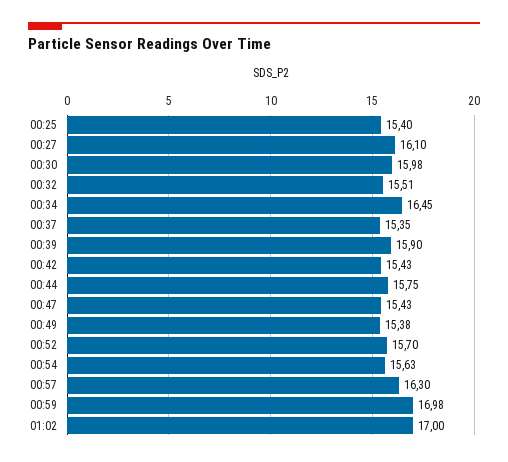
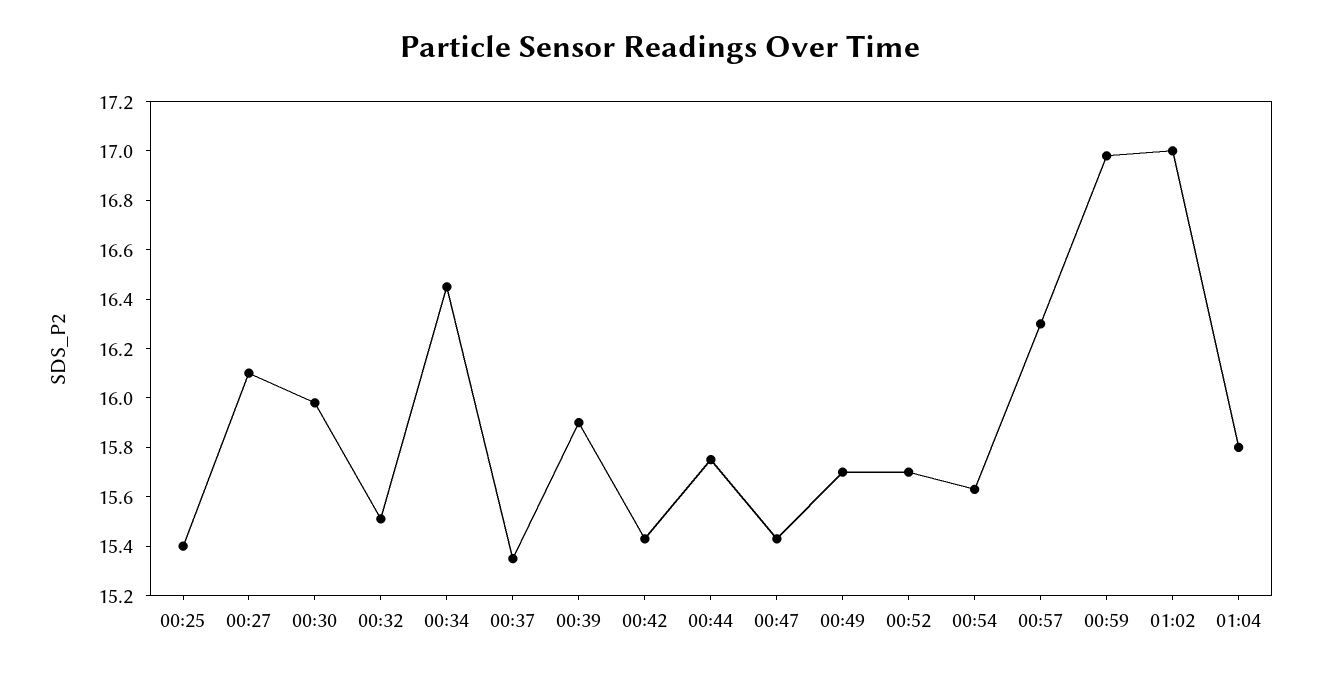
00:49: 15.38 -> 15.7
01:04: none -> 15.8

